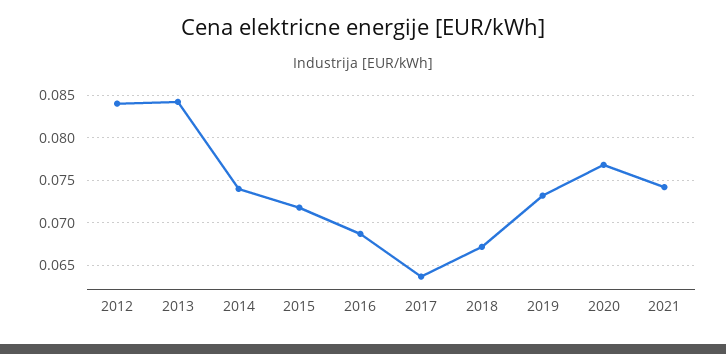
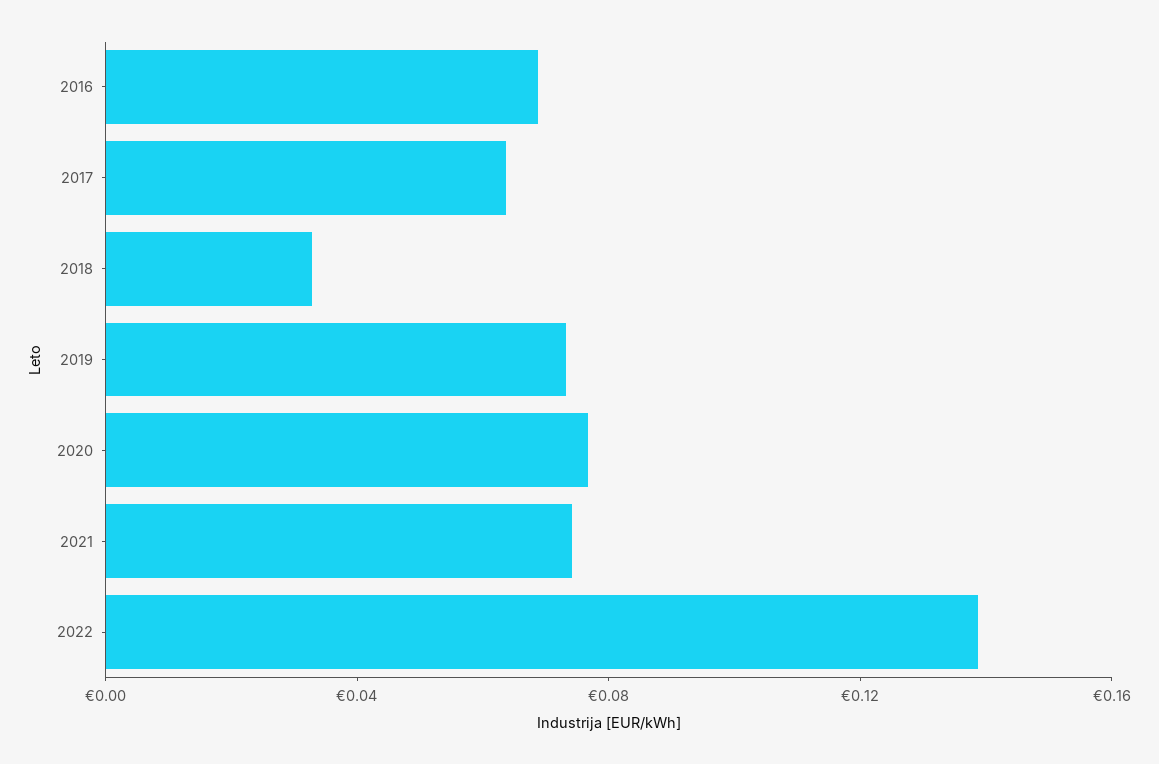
2012: 0.084 -> none
2013: 0.084 -> none
2014: 0.074 -> none
2015: 0.072 -> none
2018: 0.067 -> 0.03
2022: none -> 0.14

